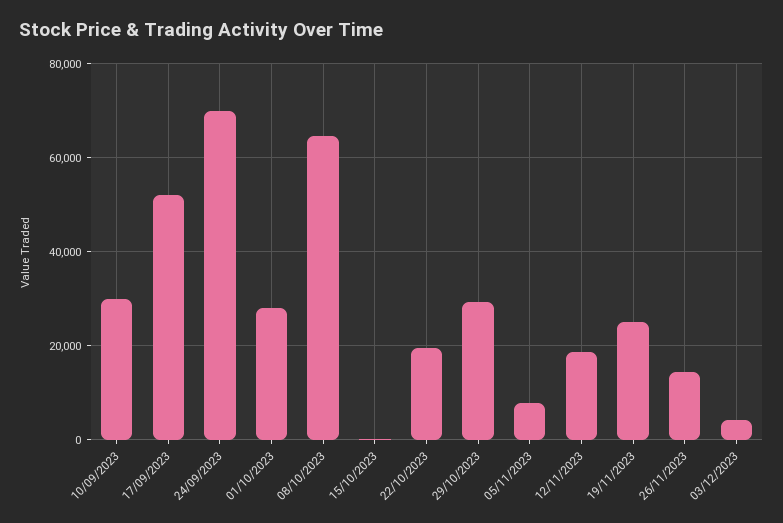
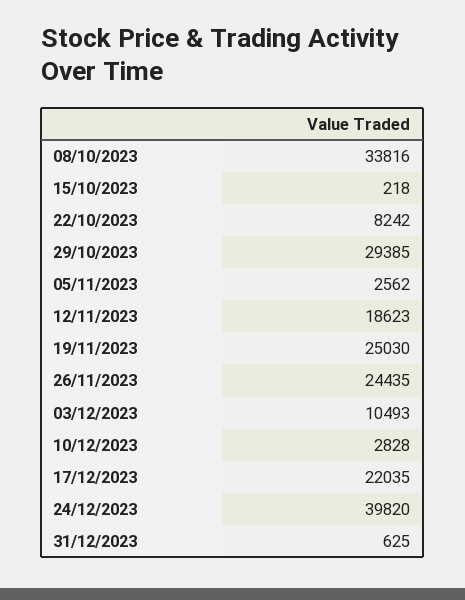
10/09/2023: 30000 -> none
17/09/2023: 52000 -> none
24/09/2023: 70000 -> none
01/10/2023: 28000 -> none
08/10/2023: 64000 -> 33816
22/10/2023: 20000 -> 8242
05/11/2023: 8000 -> 2562
26/11/2023: 14000 -> 24435
03/12/2023: 4000 -> 10493
10/12/2023: none -> 2828
17/12/2023: none -> 22035
24/12/2023: none -> 39820
31/12/2023: none -> 625

